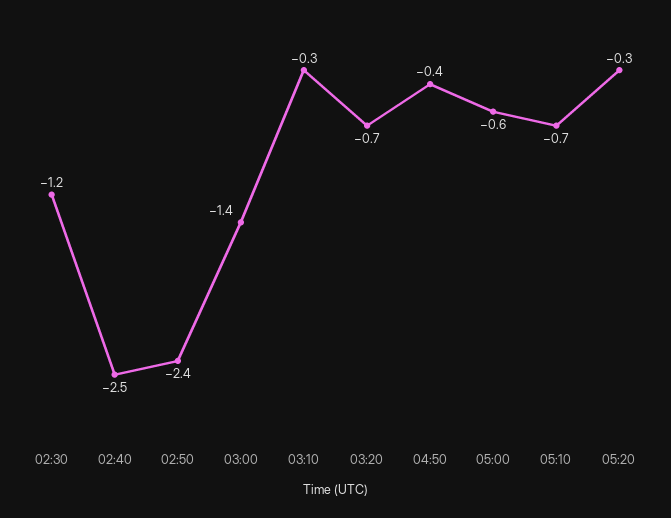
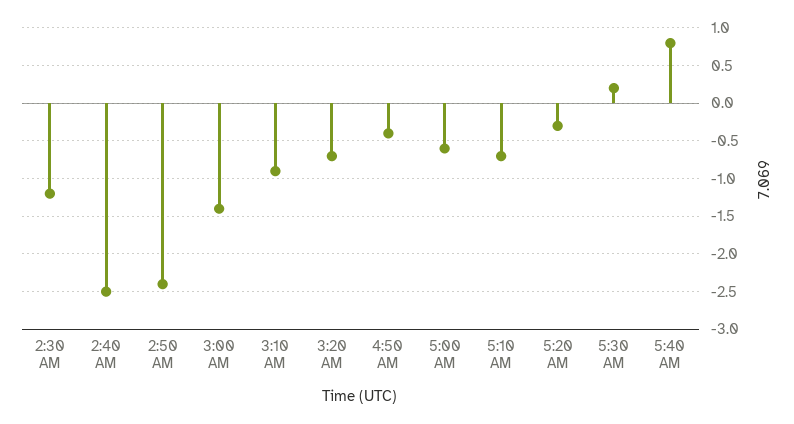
03:10: -0.3 -> -0.9
5:30 AM: none -> 0.2
5:40 AM: none -> 0.8

